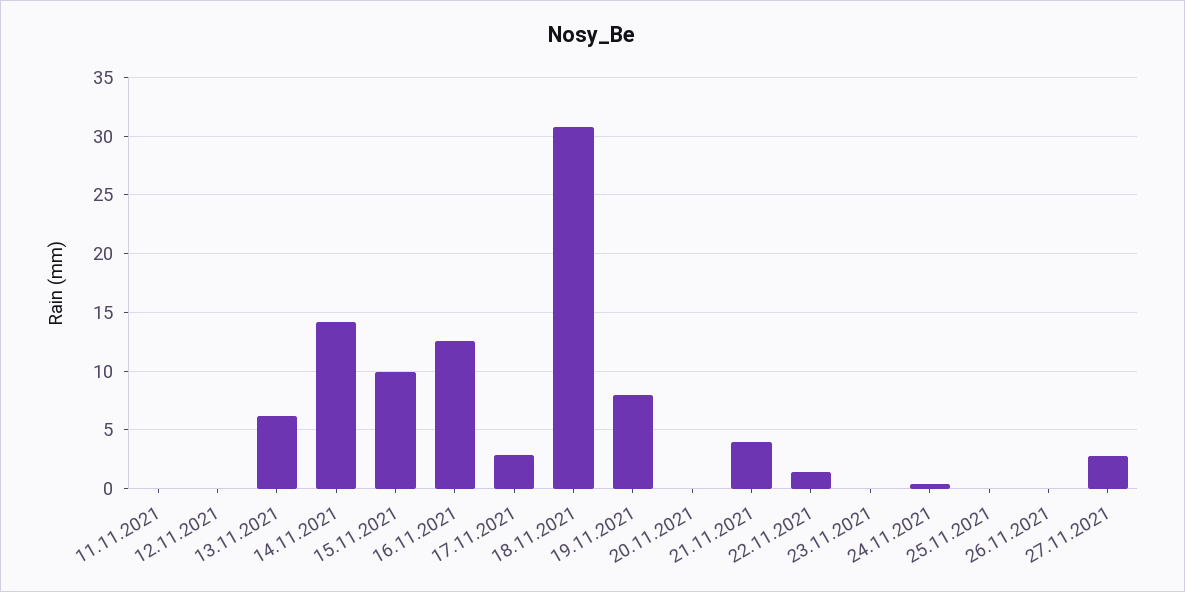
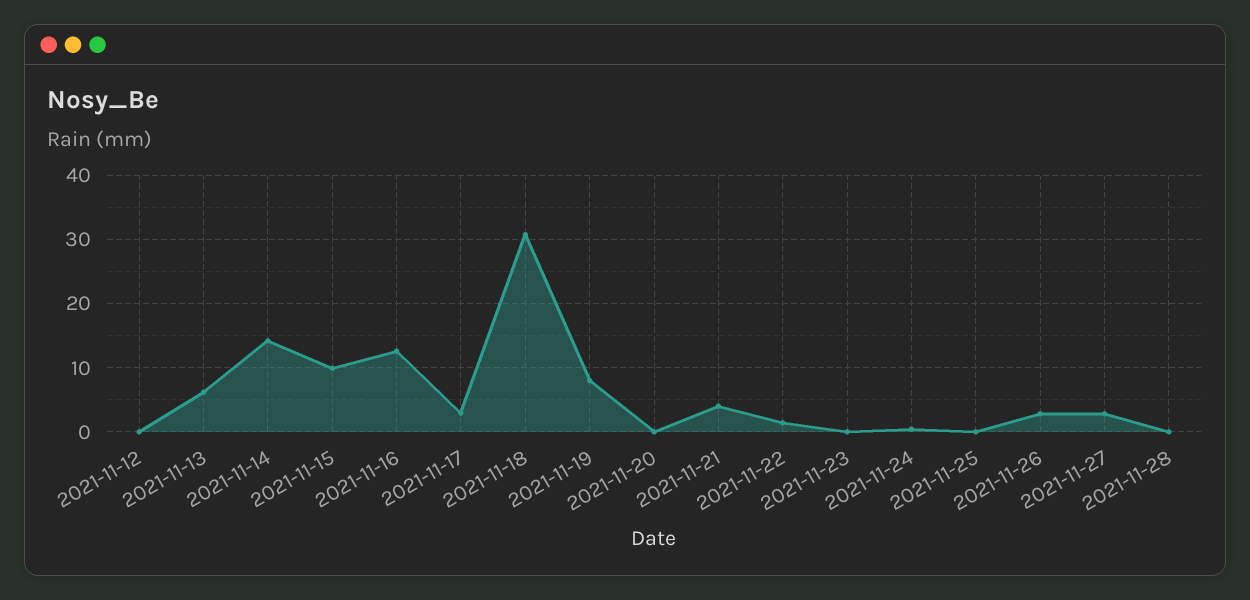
11.11.2021: 0 -> none
26.11.2021: 0 -> 3
2021-11-28: none -> 0

